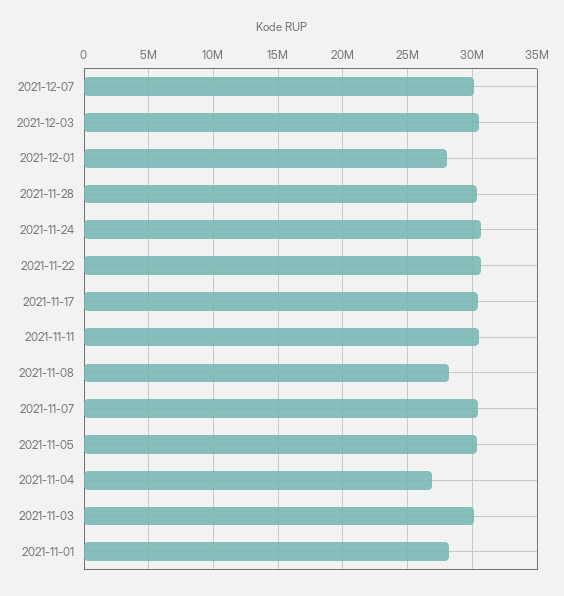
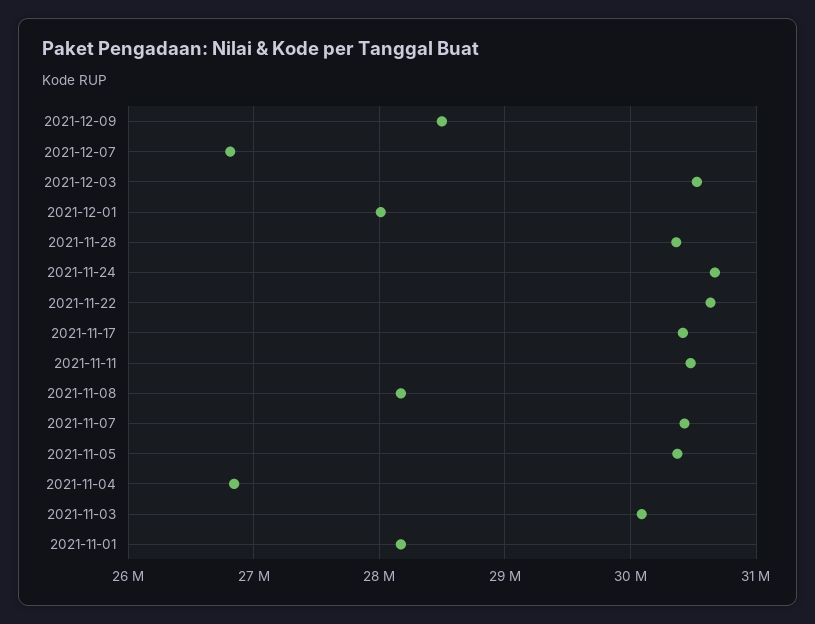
2021-12-07: 30000000 -> 26800000
2021-12-09: none -> 28500000

